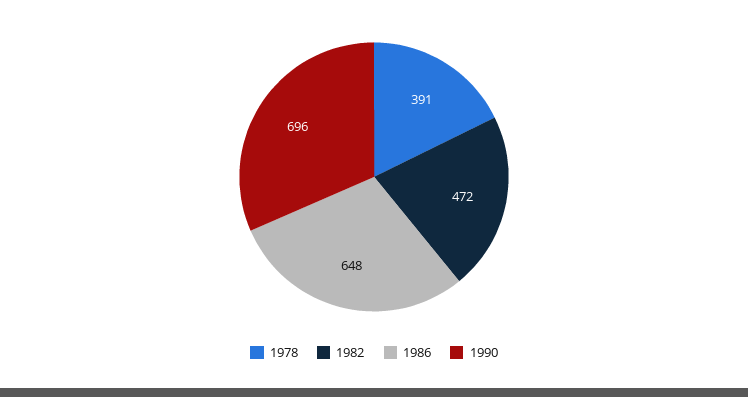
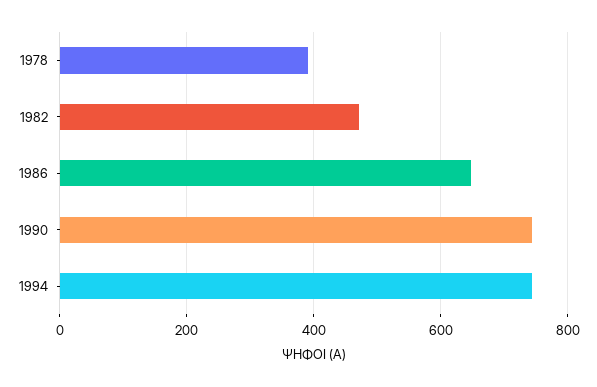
1990: 696 -> 740
1994: none -> 740

